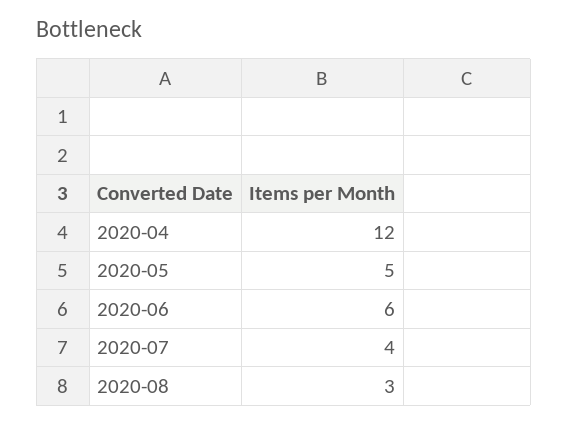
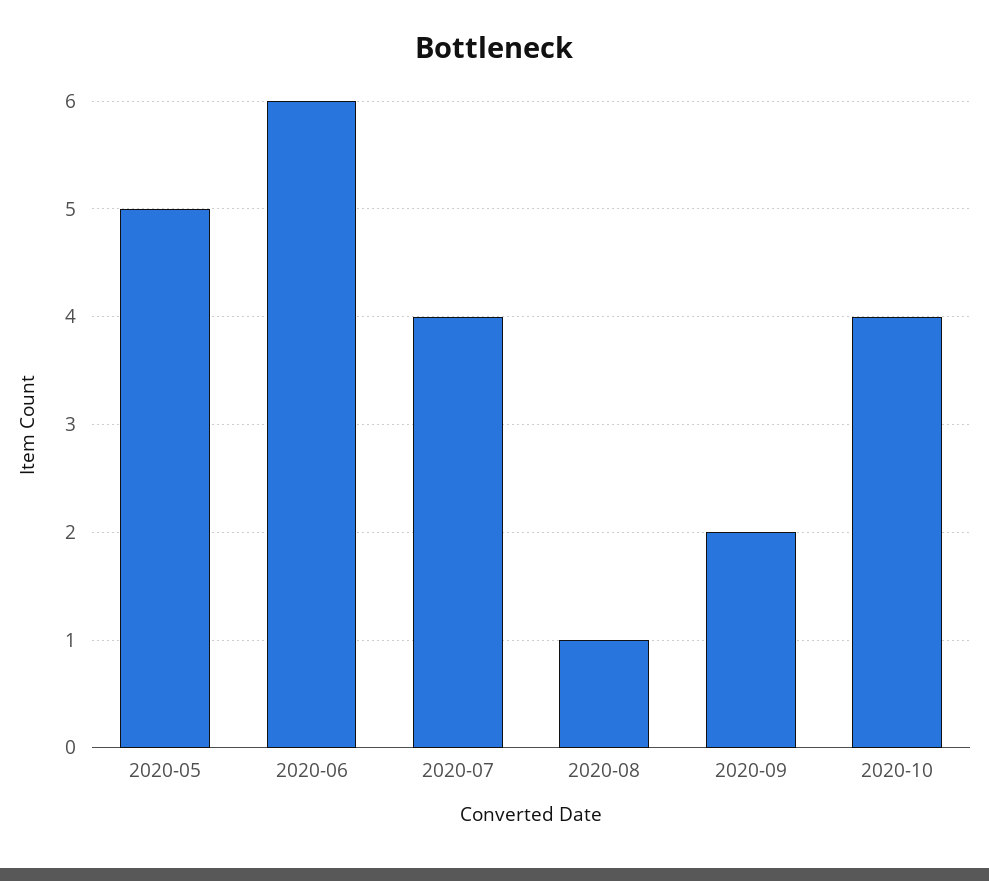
2020-04: 12 -> none
2020-08: 3 -> 1
2020-09: none -> 2
2020-10: none -> 4

